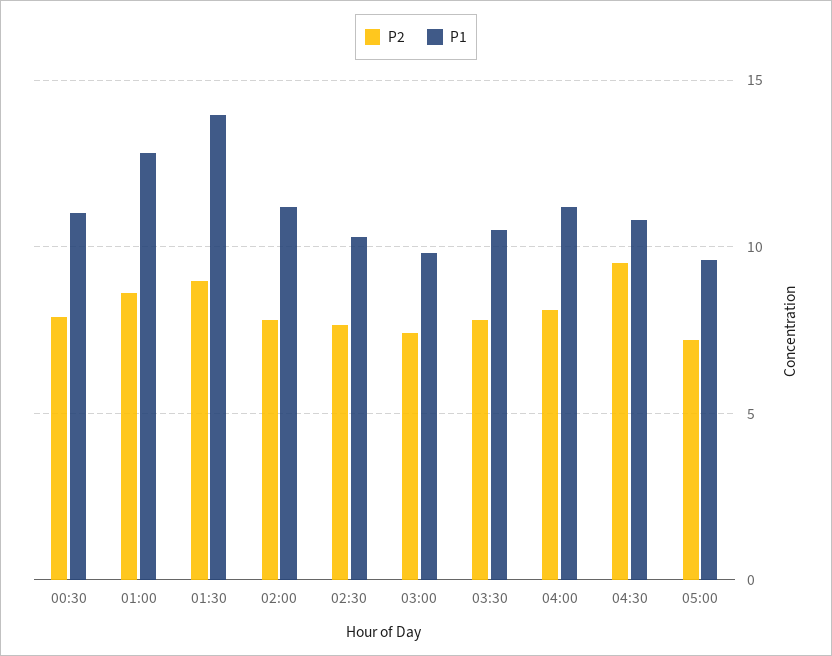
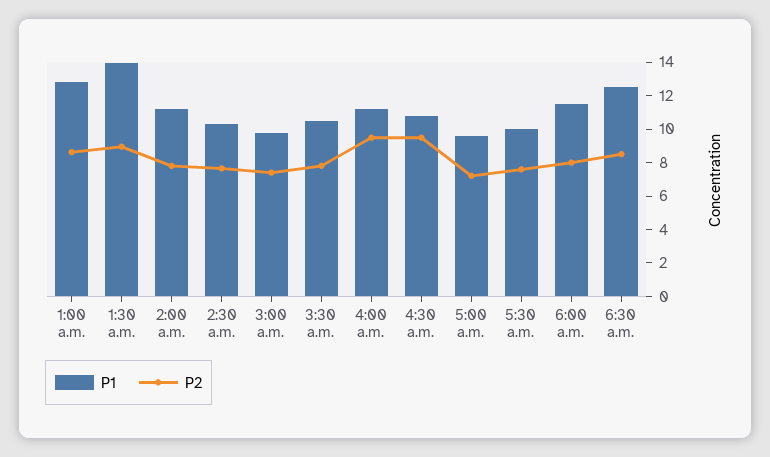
P2, 00:30: 8 -> none
P1, 00:30: 11 -> none
P2, 04:00: 8 -> 9.5
P1, 5:30 a.m.: none -> 10
P2, 5:30 a.m.: none -> 7.5
P1, 6:00 a.m.: none -> 11.5
P2, 6:00 a.m.: none -> 8
P1, 6:30 a.m.: none -> 12.5
P2, 6:30 a.m.: none -> 8.5

